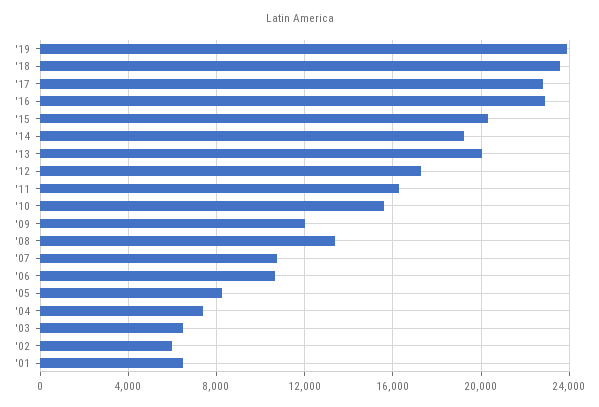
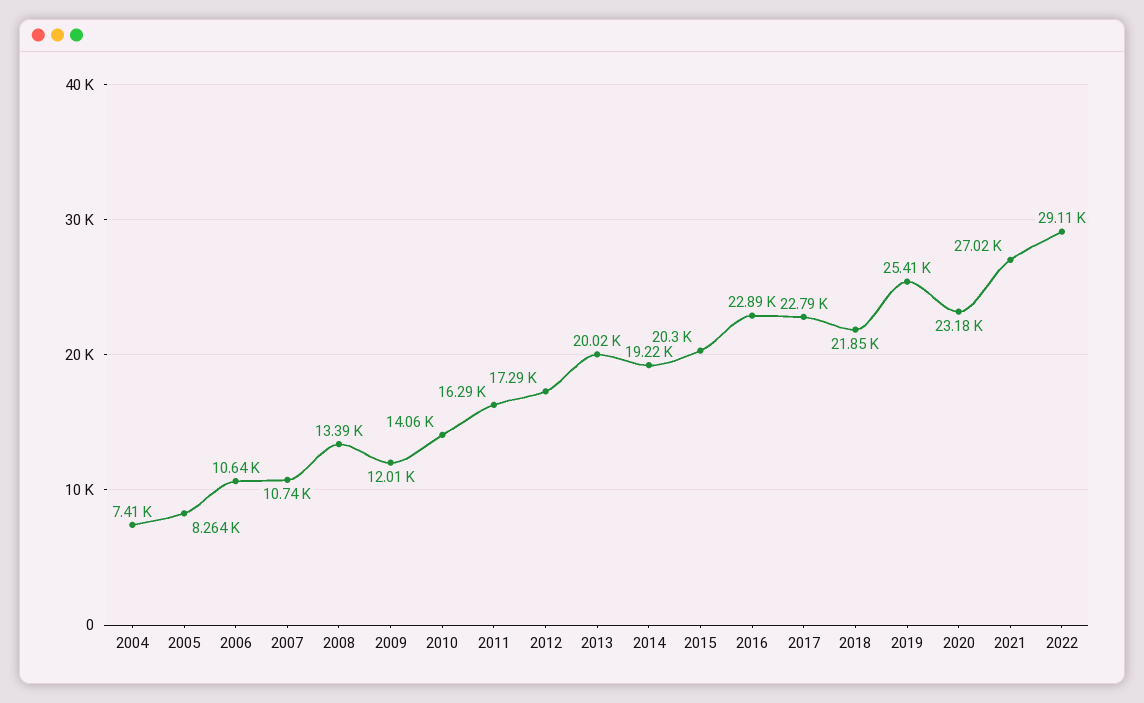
'19: 24000 -> 25410
'18: 23500 -> 21850
'10: 15500 -> 14060
'03: 6500 -> none
'02: 6000 -> none
'01: 6500 -> none
2020: none -> 23180
2021: none -> 27020
2022: none -> 29110

